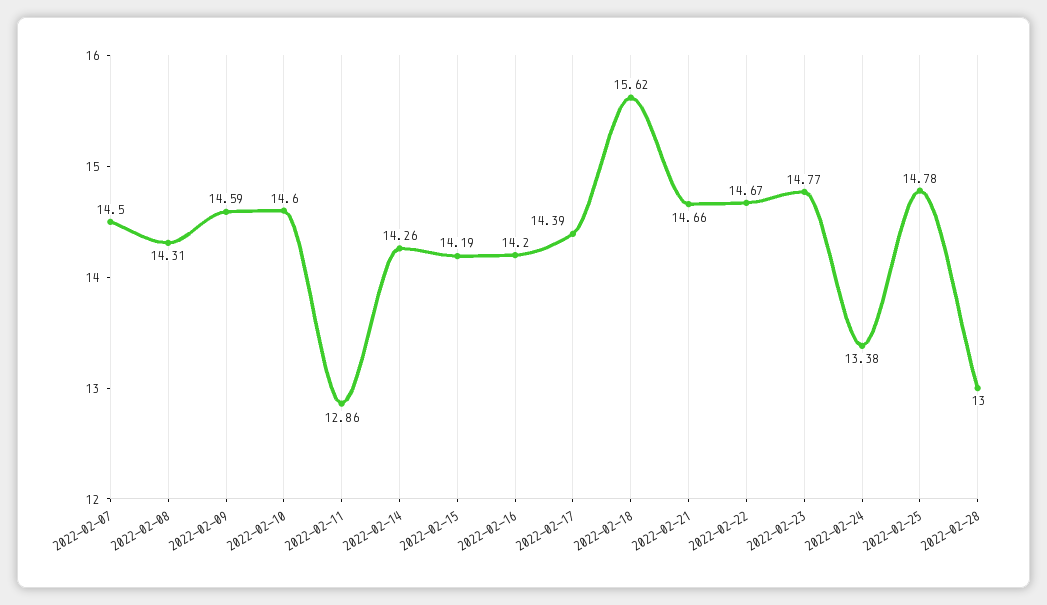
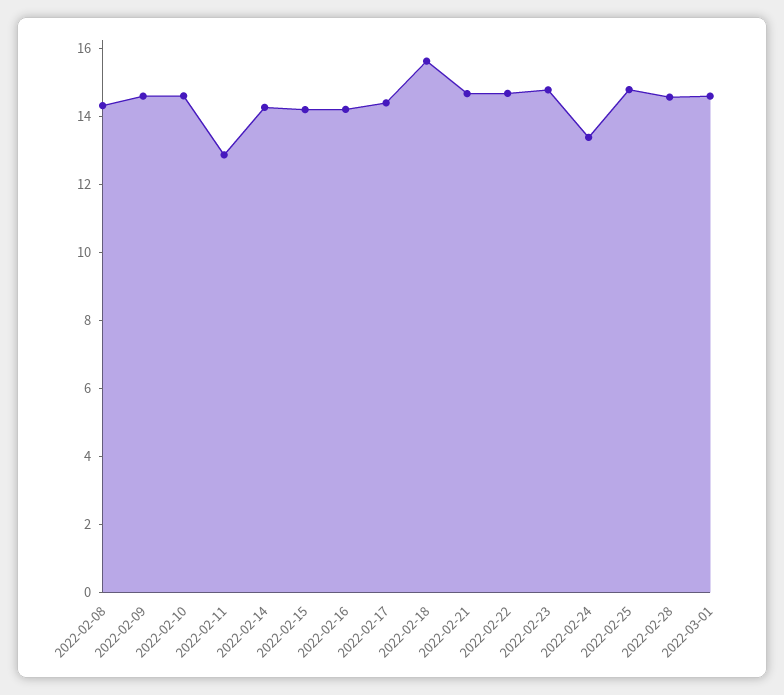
2022-02-07: 14.5 -> none
2022-02-28: 13 -> 14.5
2022-03-01: none -> 14.5

